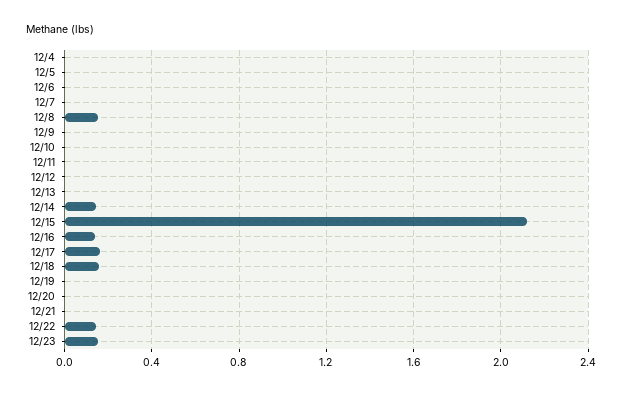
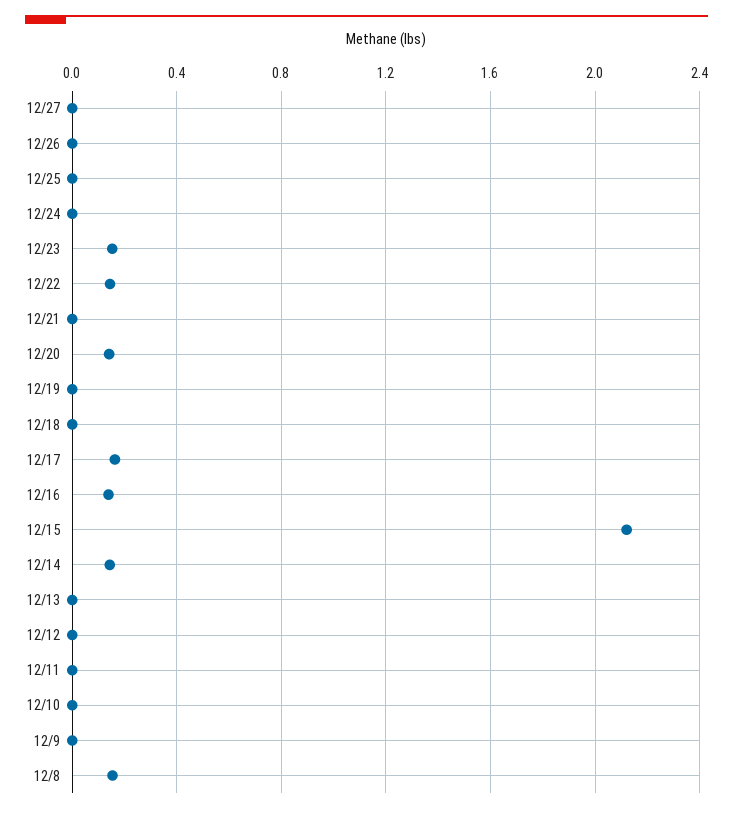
12/4: 0 -> none
12/5: 0 -> none
12/6: 0 -> none
12/7: 0 -> none
12/18: 0.15 -> 0
12/20: 0 -> 0.15
12/27: none -> 0
12/26: none -> 0
12/25: none -> 0
12/24: none -> 0

